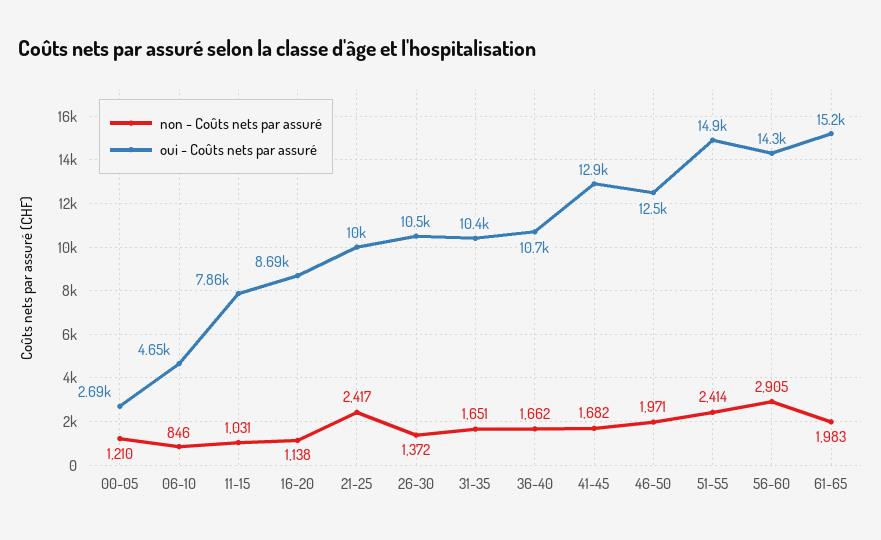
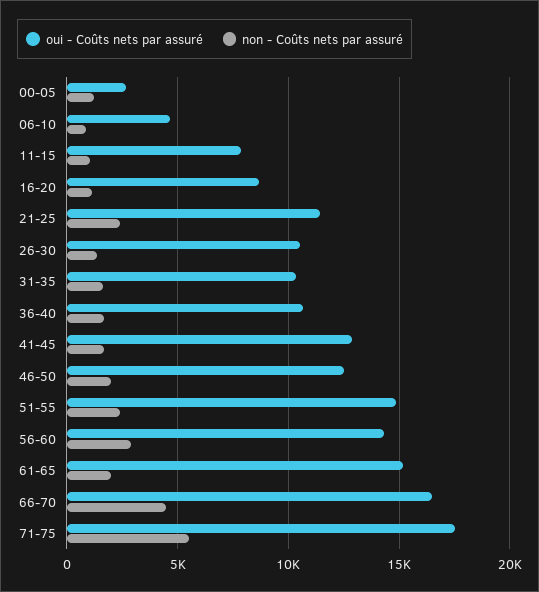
oui - Coûts nets par assuré, 21-25: 10000 -> 11500
oui - Coûts nets par assuré, 66-70: none -> 16500
non - Coûts nets par assuré, 66-70: none -> 4500
oui - Coûts nets par assuré, 71-75: none -> 17500
non - Coûts nets par assuré, 71-75: none -> 5500

